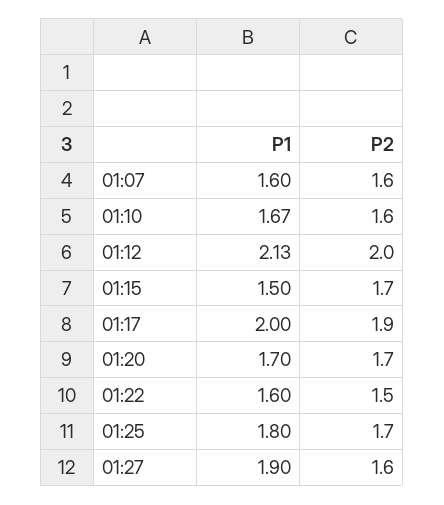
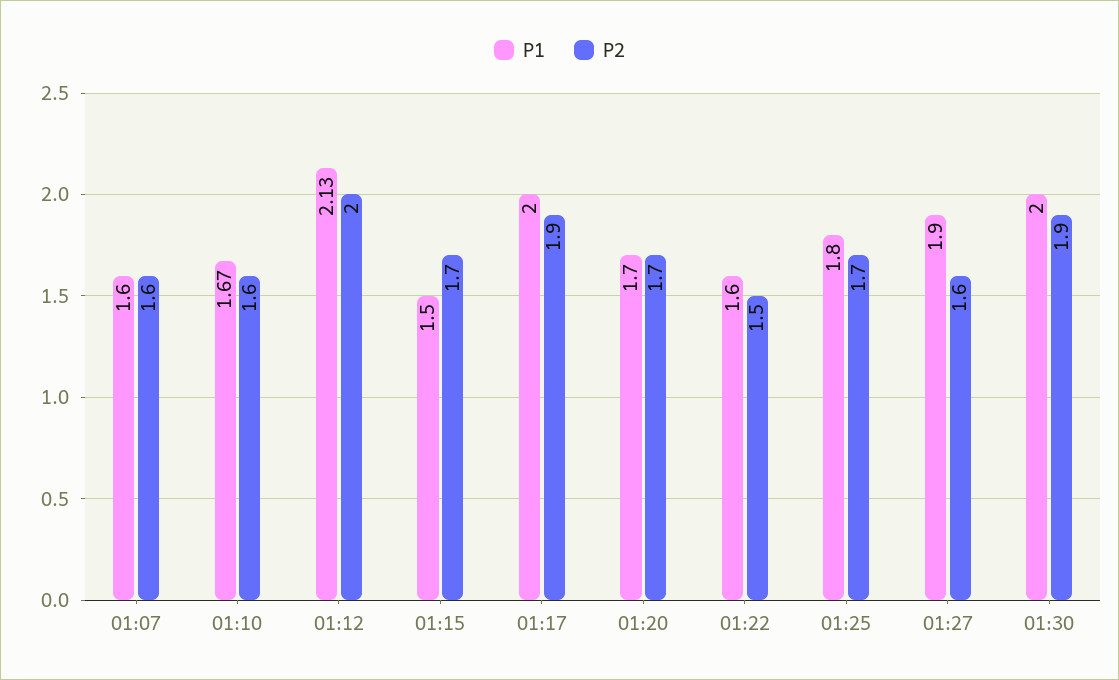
P1, 01:30: none -> 2
P2, 01:30: none -> 1.9

